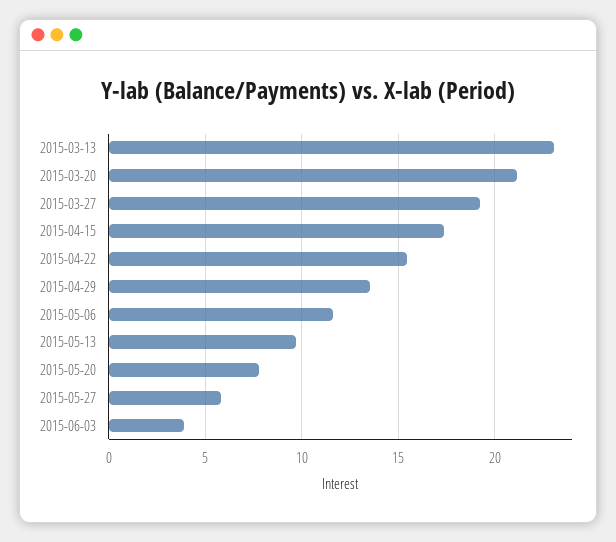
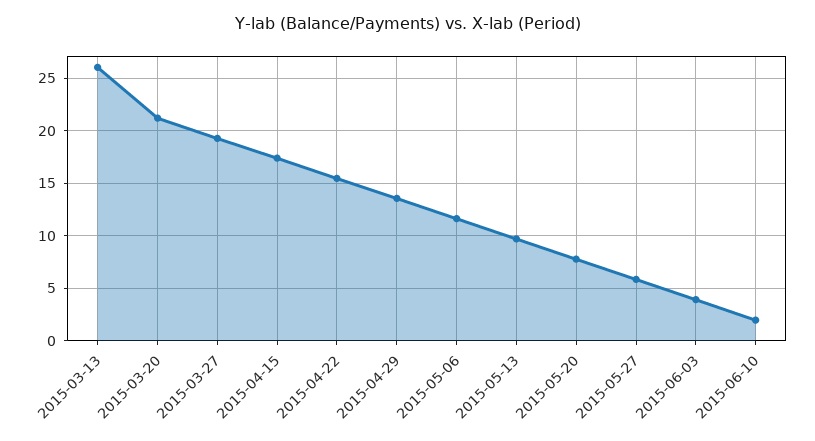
2015-03-13: 23 -> 26
2015-06-10: none -> 2

